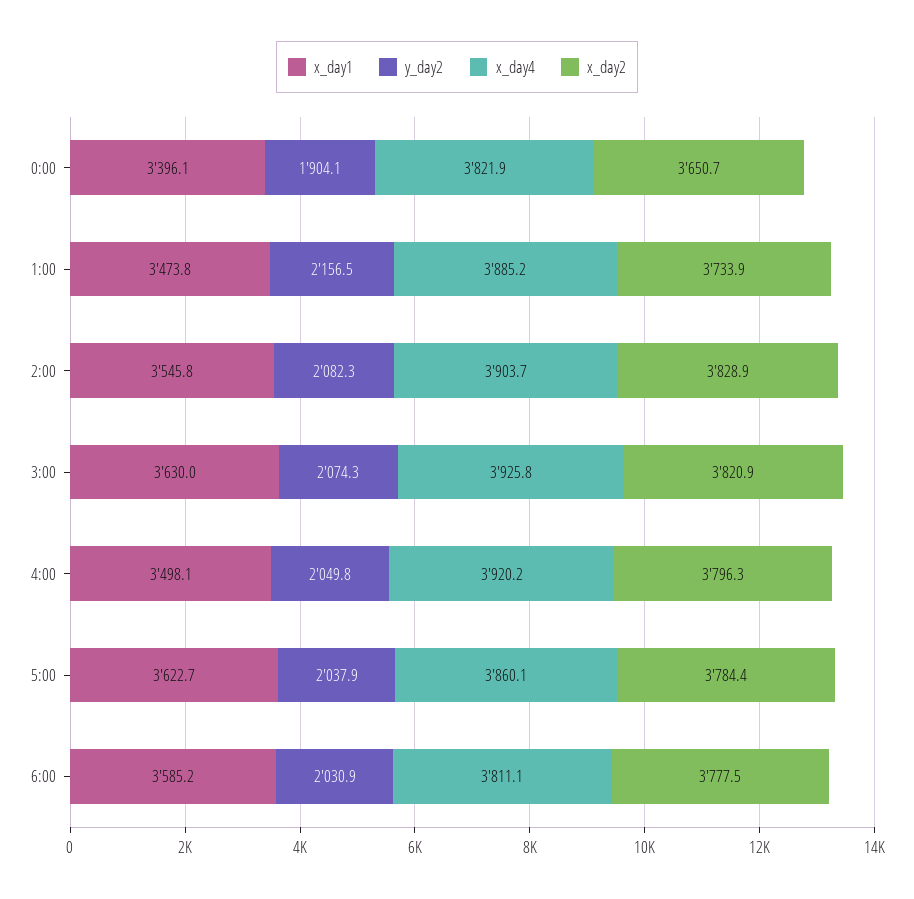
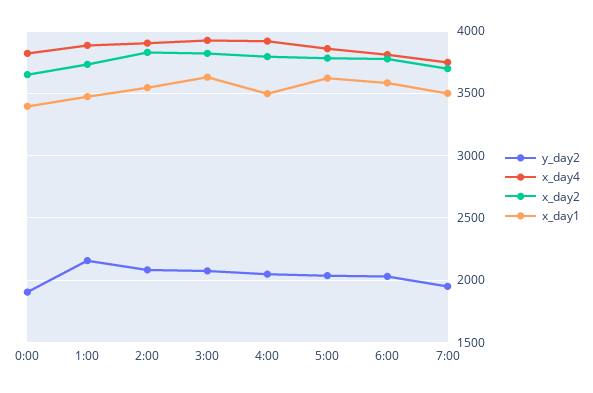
y_day2, 7:00: none -> 1950
x_day4, 7:00: none -> 3750
x_day2, 7:00: none -> 3700
x_day1, 7:00: none -> 3500

